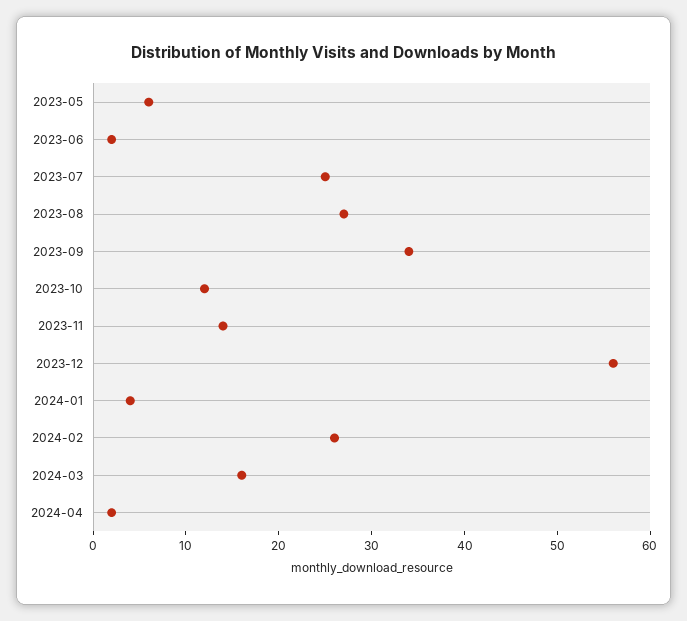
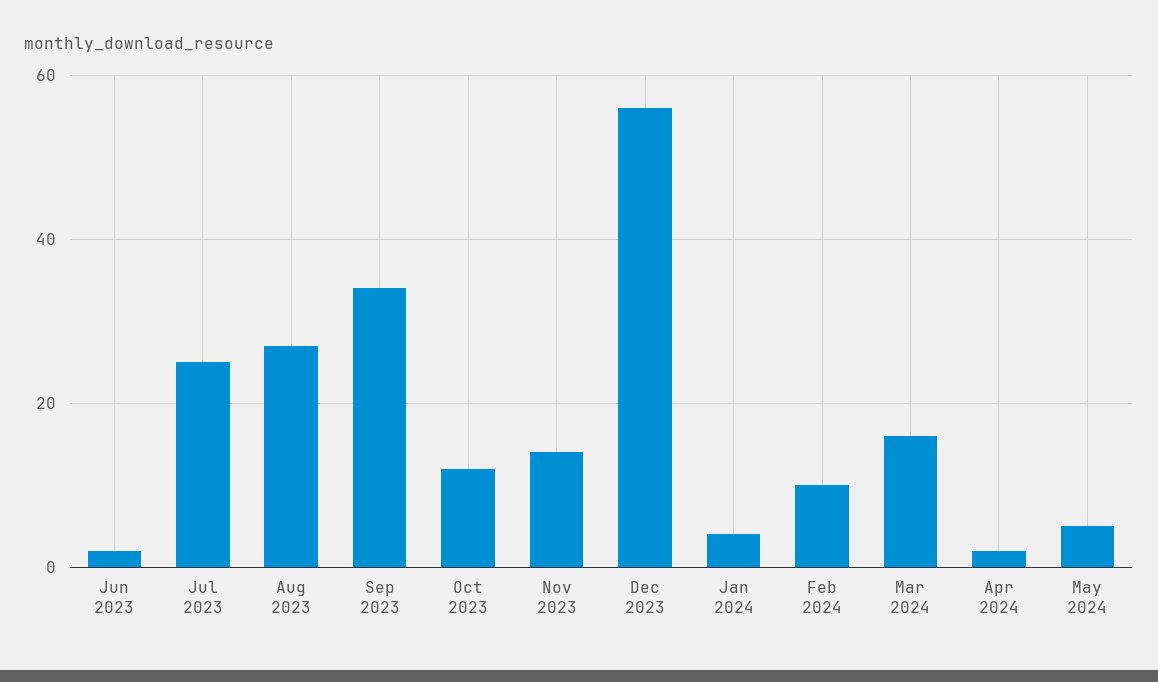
2023-05: 6 -> none
2024-02: 26 -> 10
May 2024: none -> 5

